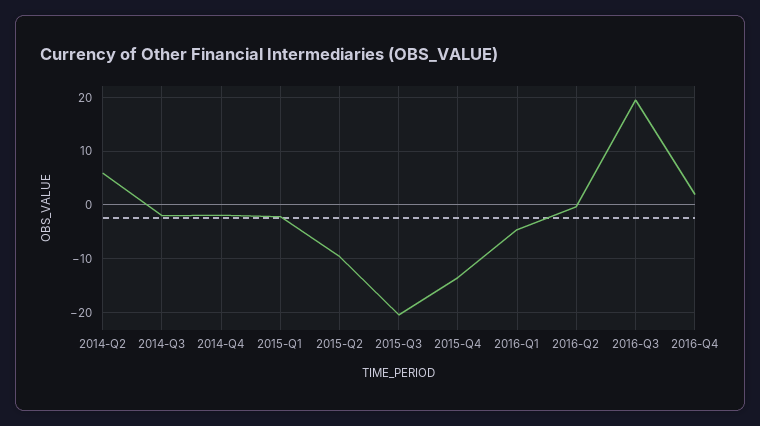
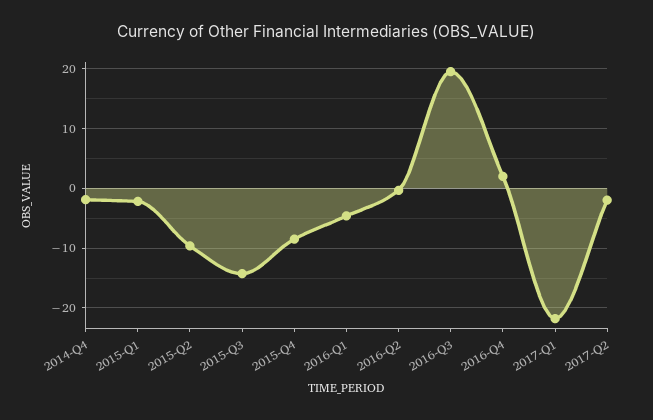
2014-Q2: 6 -> none
2014-Q3: -2 -> none
2015-Q3: -20 -> -14
2015-Q4: -14 -> -8
2017-Q1: none -> -22
2017-Q2: none -> -2

